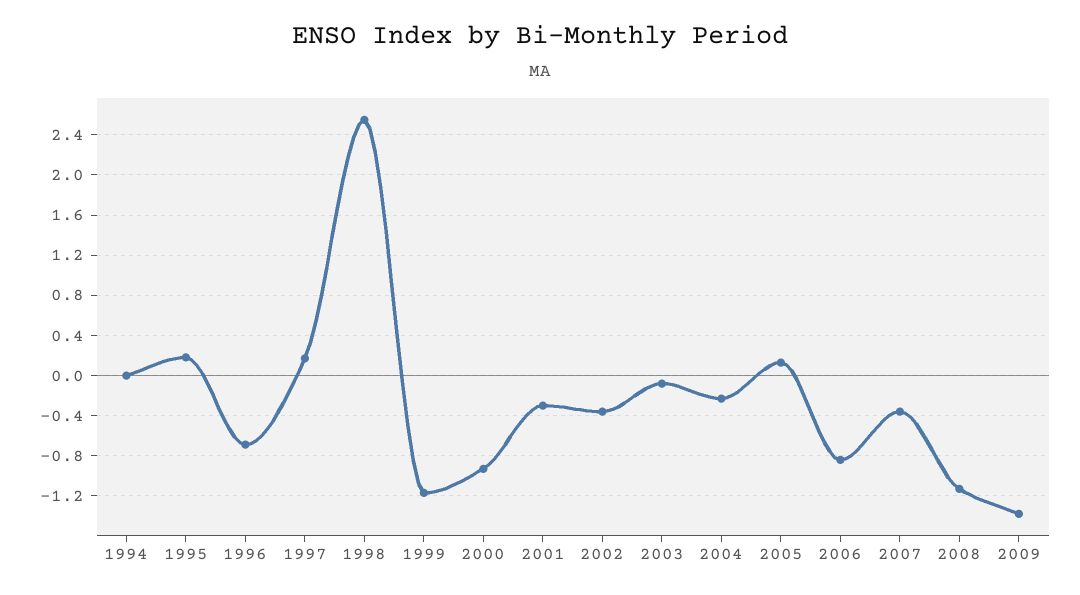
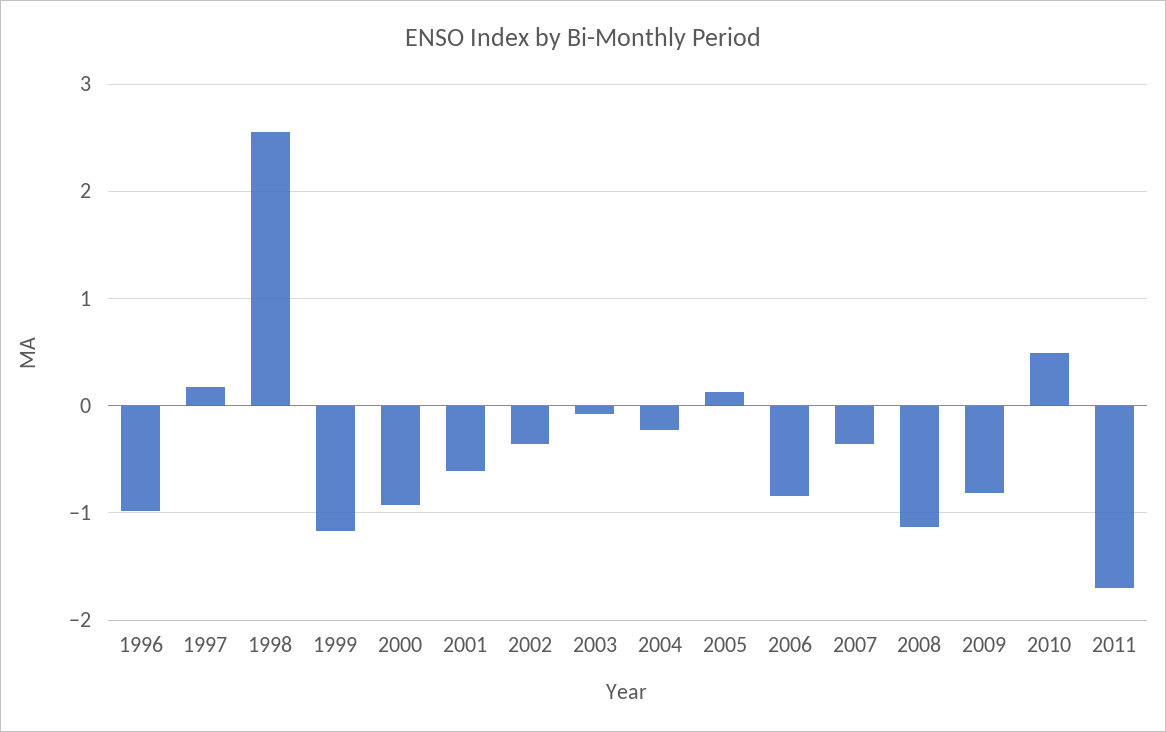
1994: 0 -> none
1995: 0.2 -> none
1996: -0.7 -> -1
2001: -0.3 -> -0.6
2009: -1.4 -> -0.8
2010: none -> 0.5
2011: none -> -1.7

